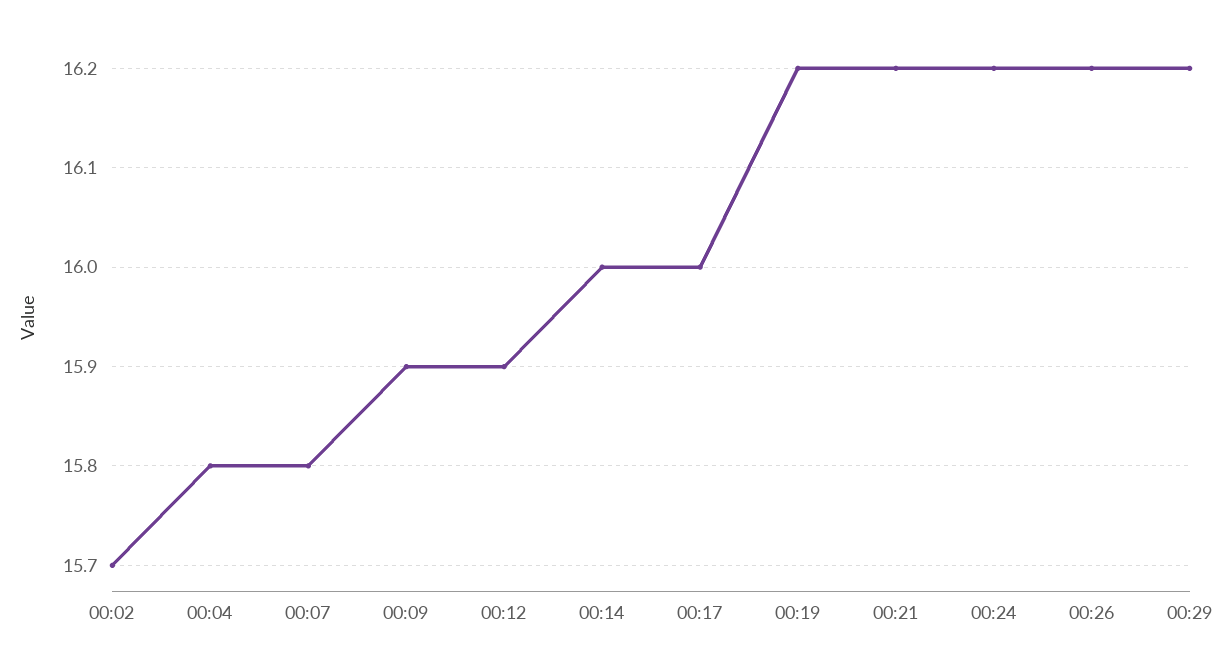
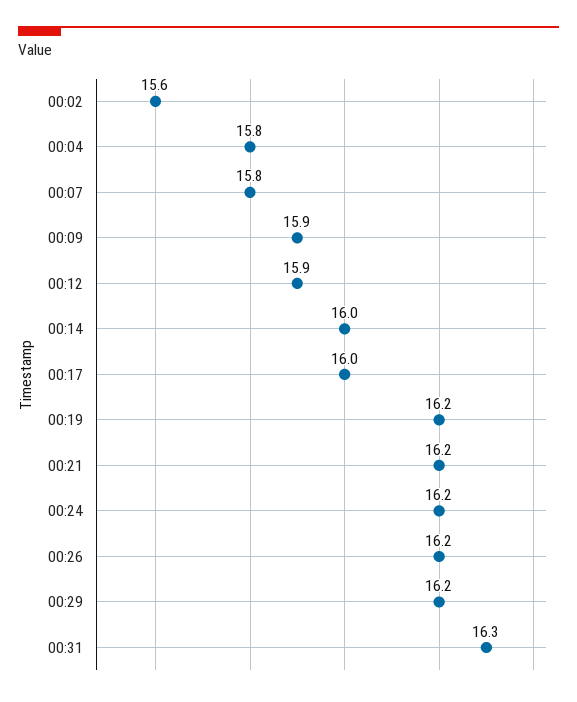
00:02: 15.7 -> 15.6
00:31: none -> 16.3

